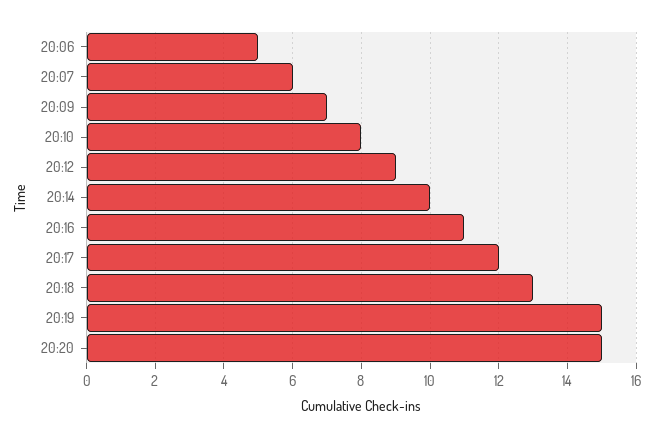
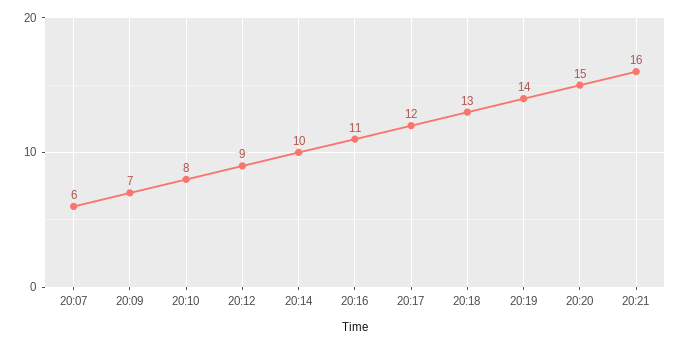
20:06: 5 -> none
20:19: 15 -> 14
20:21: none -> 16

